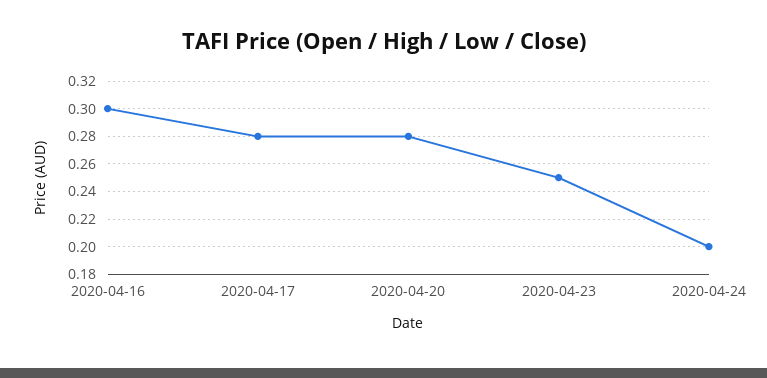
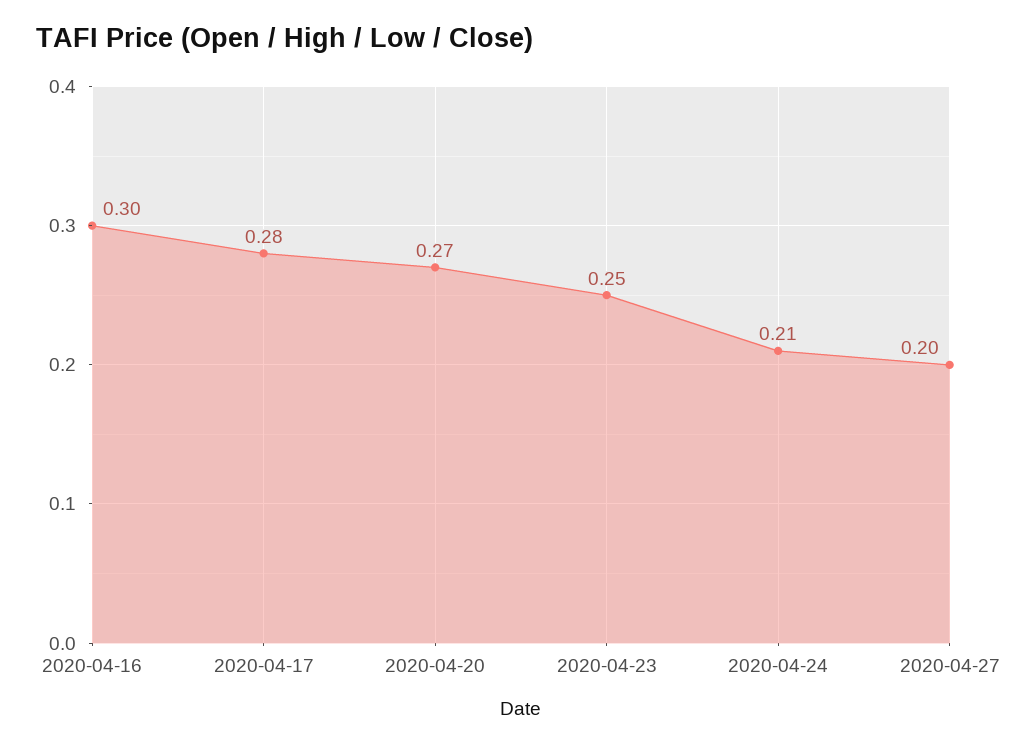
2020-04-20: 0.28 -> 0.27
2020-04-24: 0.2 -> 0.21
2020-04-27: none -> 0.2

